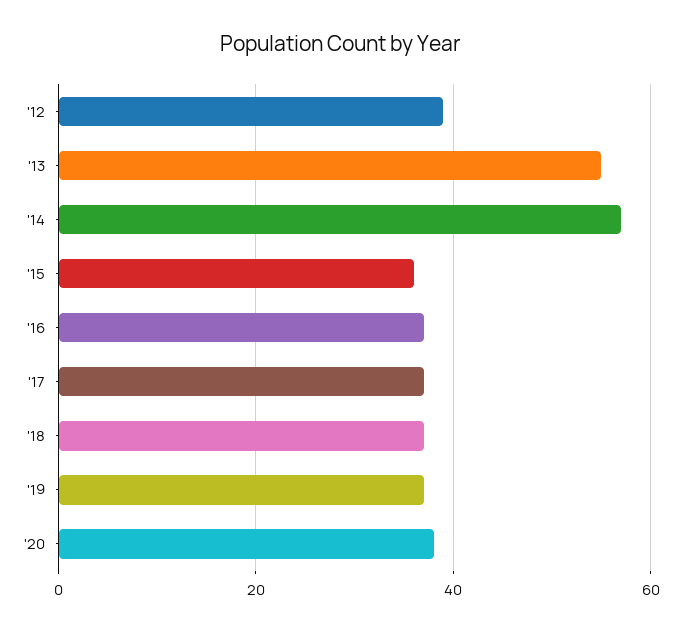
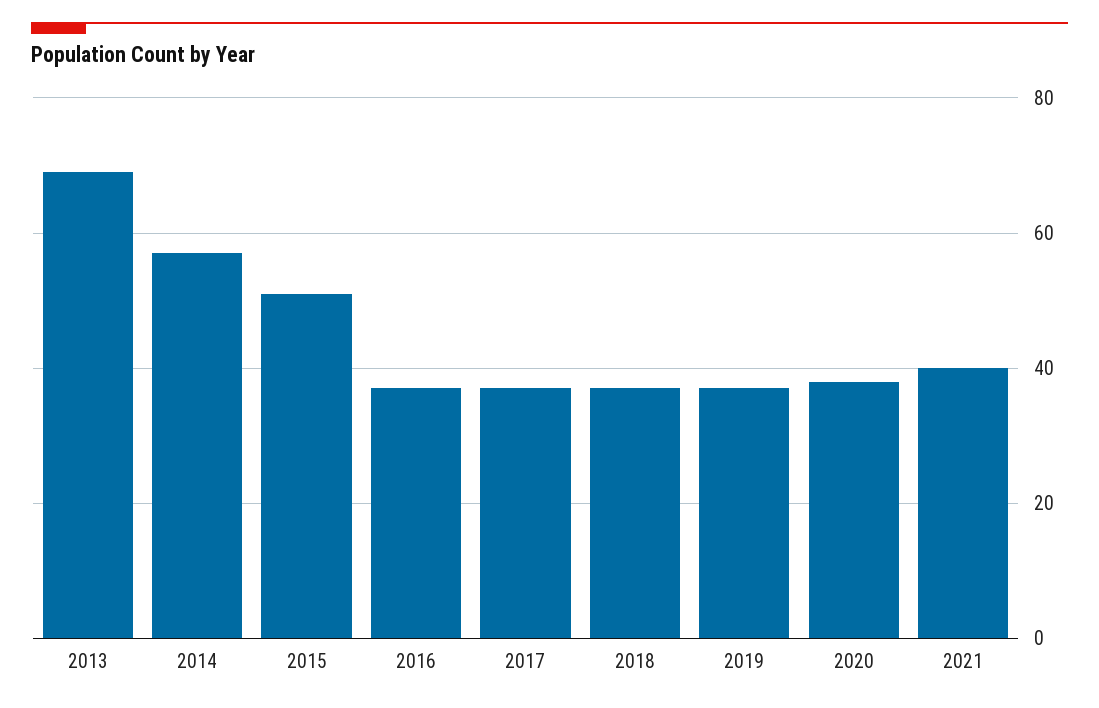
'12: 40 -> none
'13: 55 -> 70
'15: 35 -> 50
2021: none -> 40

